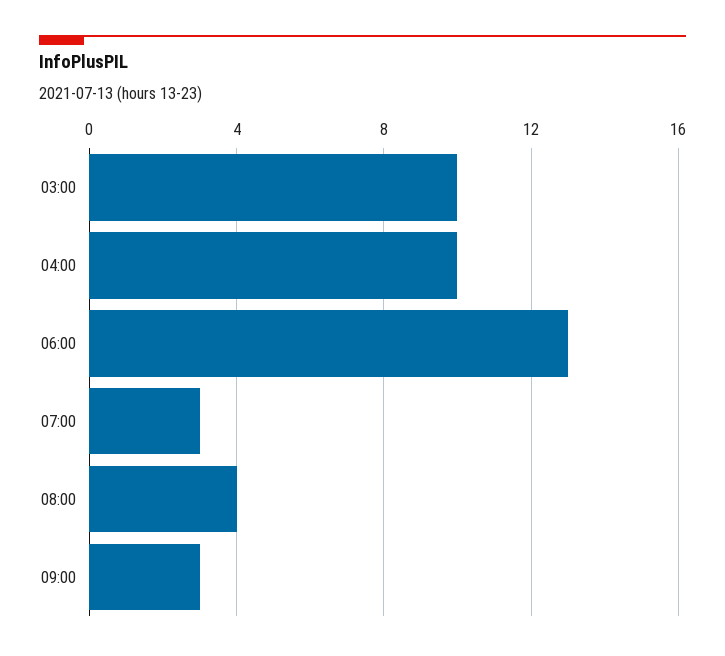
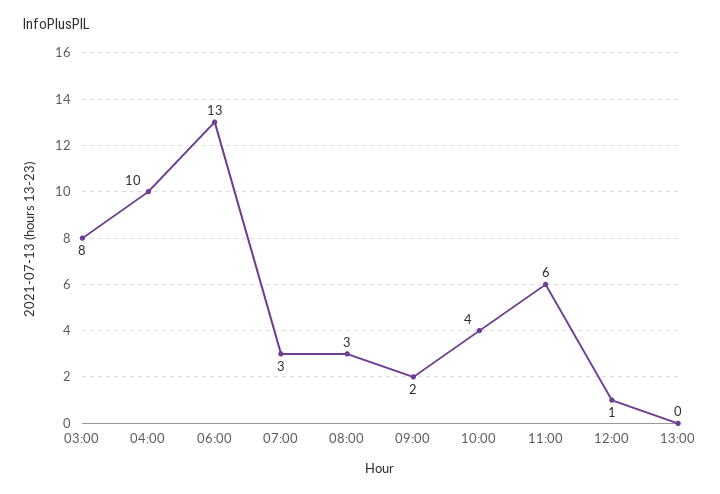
03:00: 10 -> 8
08:00: 4 -> 3
09:00: 3 -> 2
10:00: none -> 4
11:00: none -> 6
12:00: none -> 1
13:00: none -> 0

